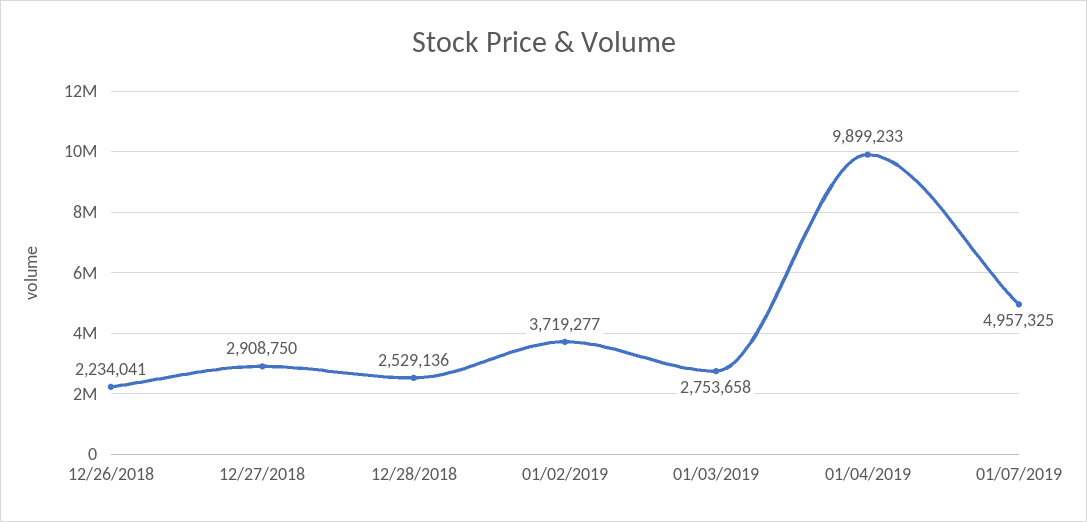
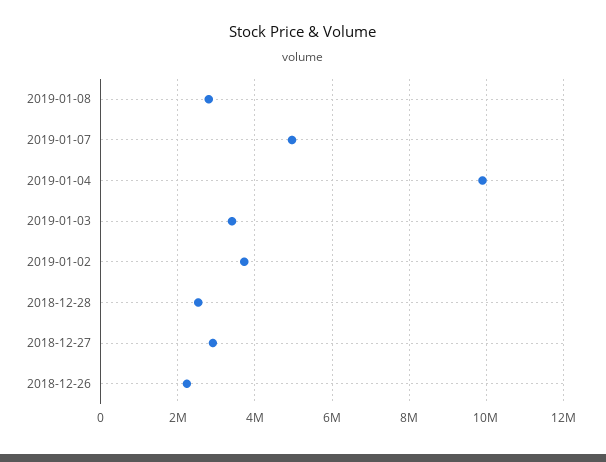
01/03/2019: 2753658 -> 3400000
2019-01-08: none -> 2800000

